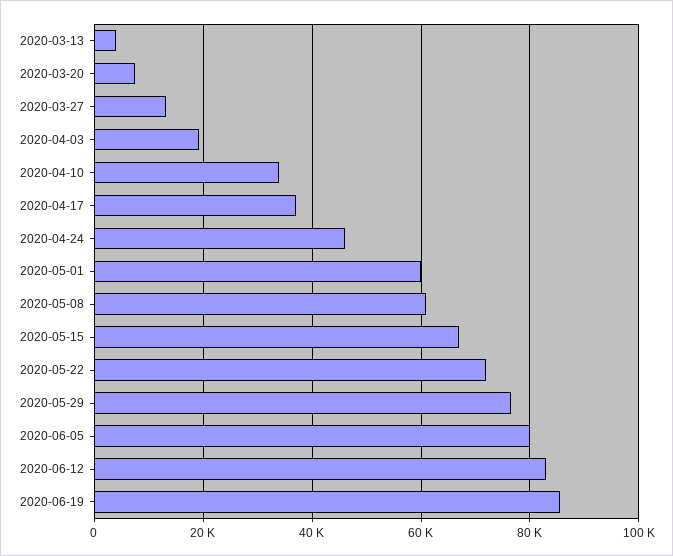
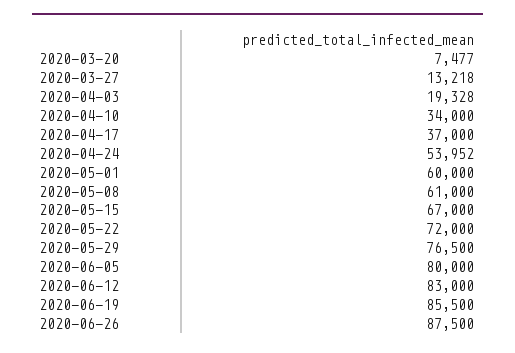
2020-03-13: 4000 -> none
2020-04-24: 46000 -> 53952
2020-06-26: none -> 87500

